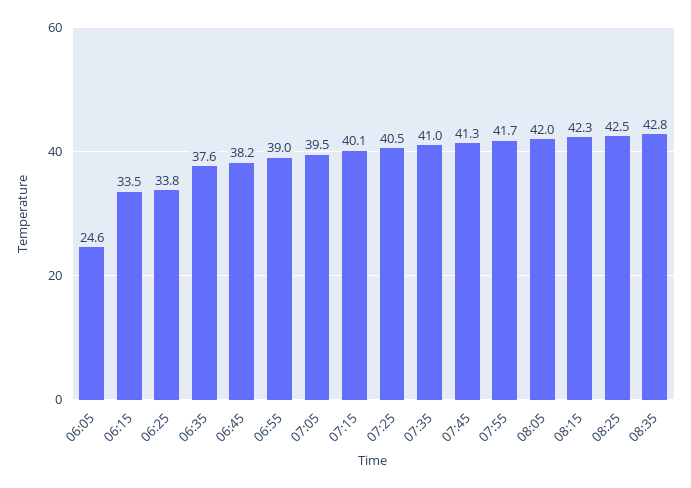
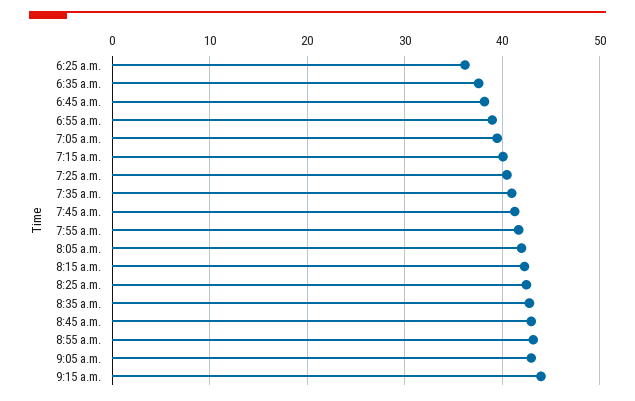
06:05: 24.6 -> none
06:15: 33.5 -> none
06:25: 33.8 -> 36
8:45 a.m.: none -> 43
8:55 a.m.: none -> 43
9:05 a.m.: none -> 43
9:15 a.m.: none -> 44

